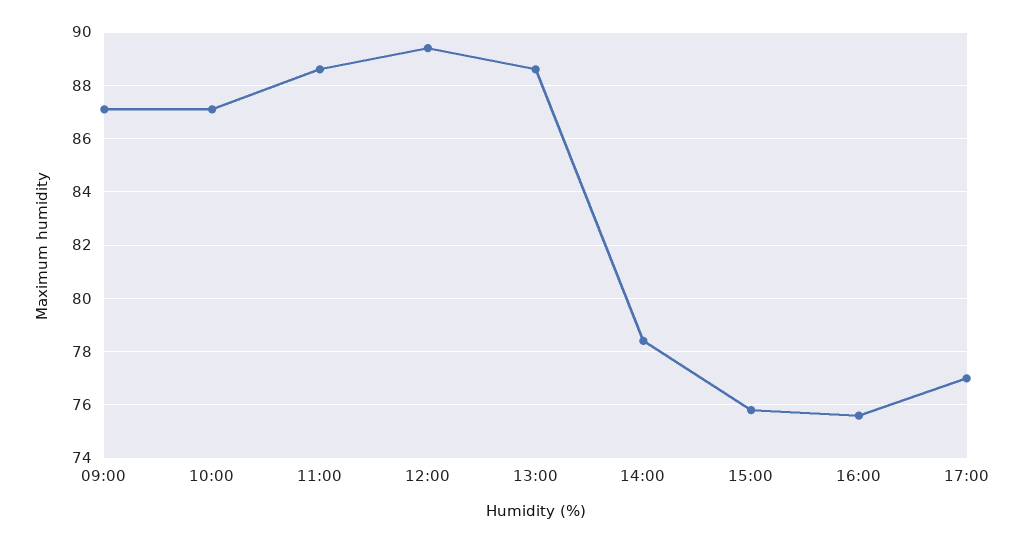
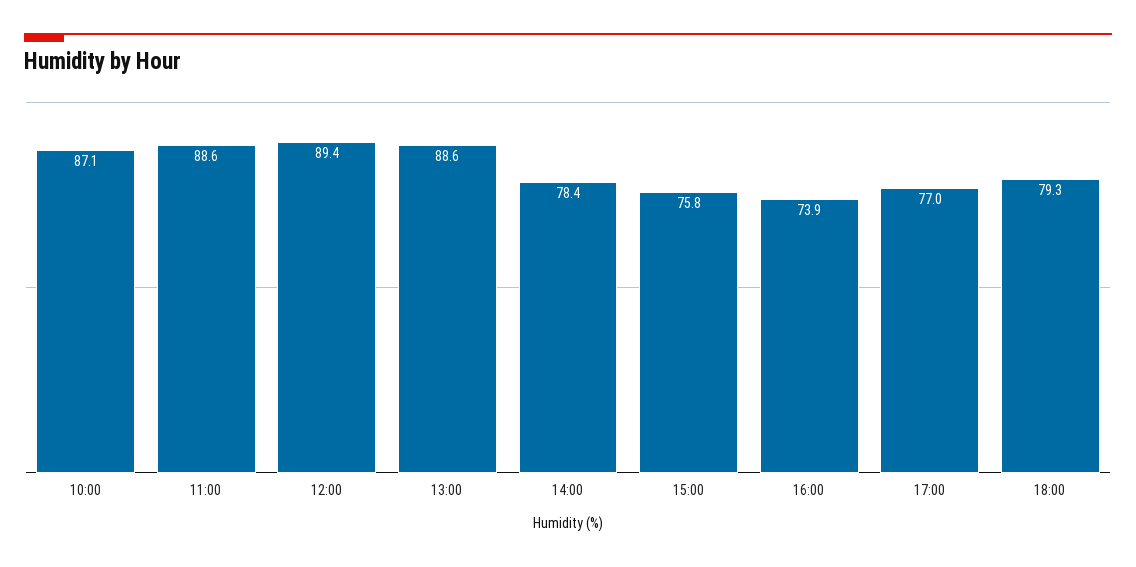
09:00: 87 -> none
16:00: 75.5 -> 73.9
18:00: none -> 79.3

